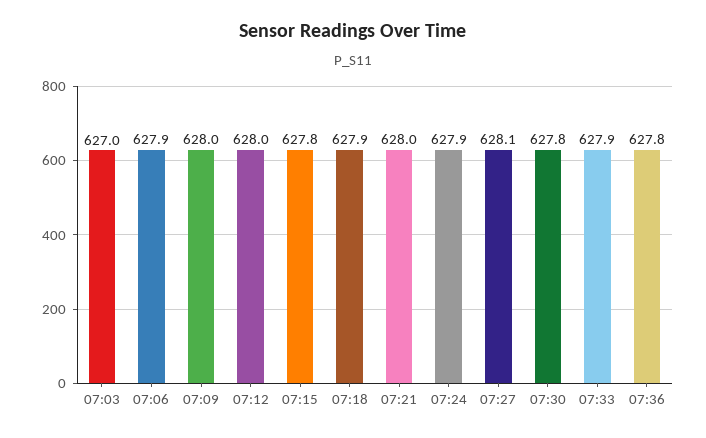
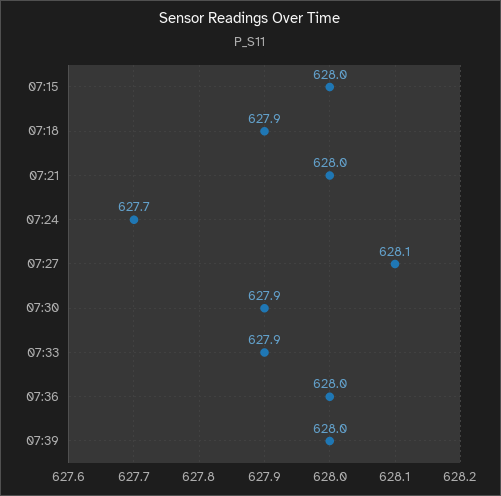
07:03: 627 -> none
07:06: 627.9 -> none
07:09: 628 -> none
07:12: 628 -> none
07:15: 627.8 -> 628
07:24: 627.9 -> 627.7
07:30: 627.8 -> 627.9
07:36: 627.8 -> 628
07:39: none -> 628

